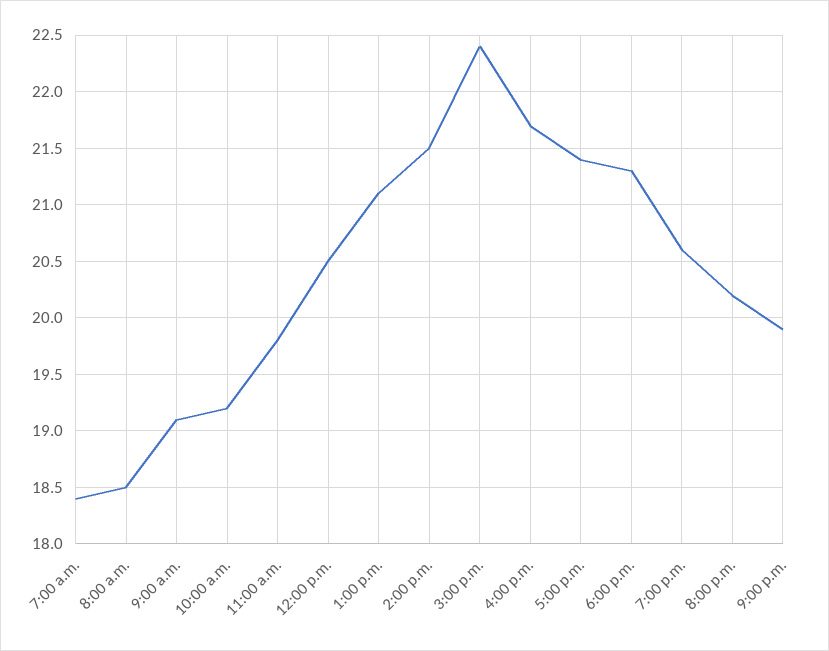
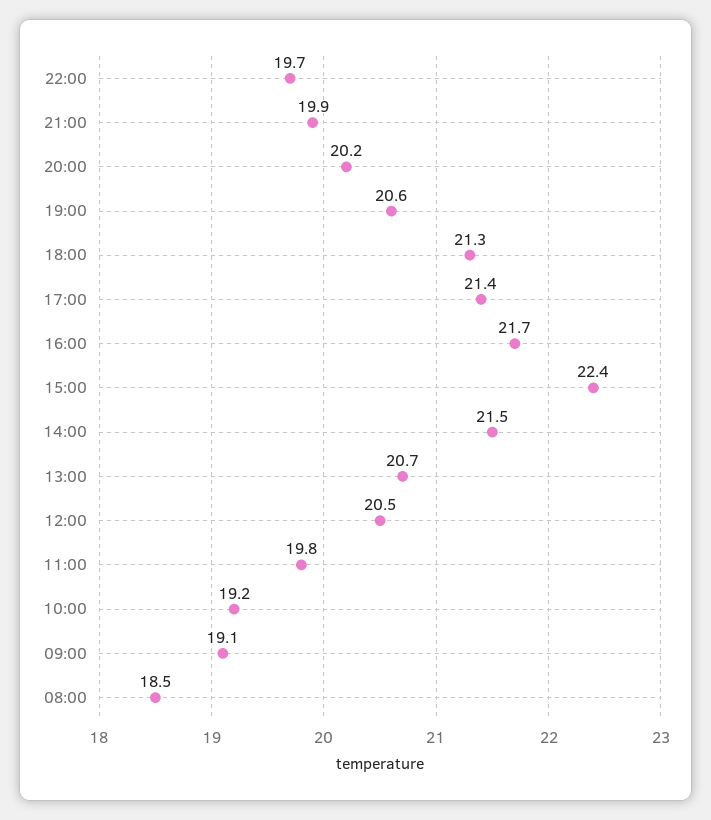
7:00 a.m.: 18.4 -> none
1:00 p.m.: 21.1 -> 20.7
22:00: none -> 19.7

